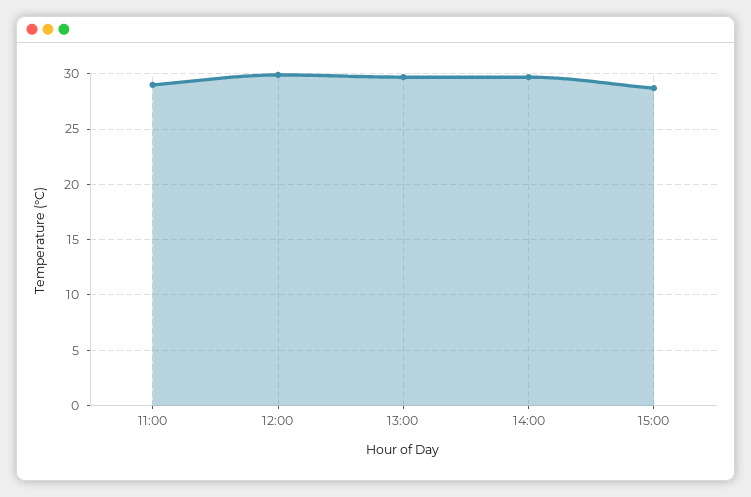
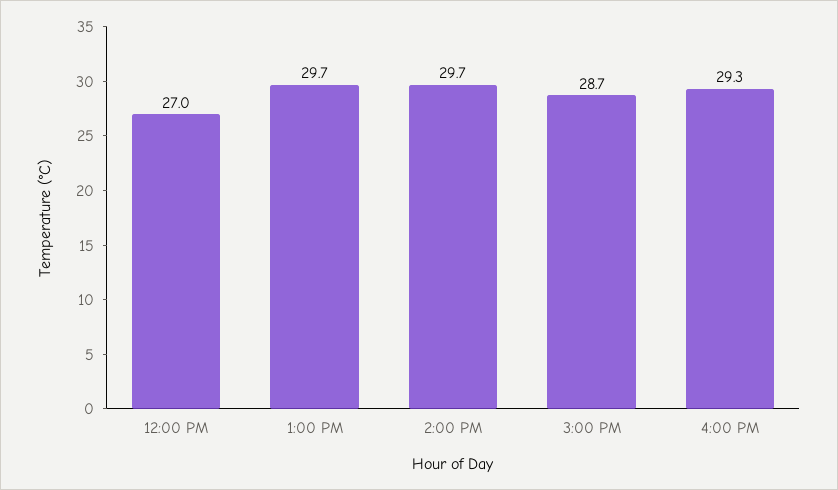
11:00: 29 -> none
12:00: 30 -> 27
4:00 PM: none -> 29.3

